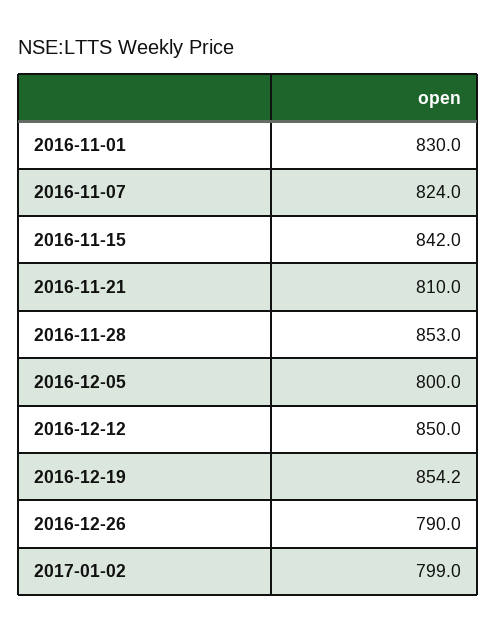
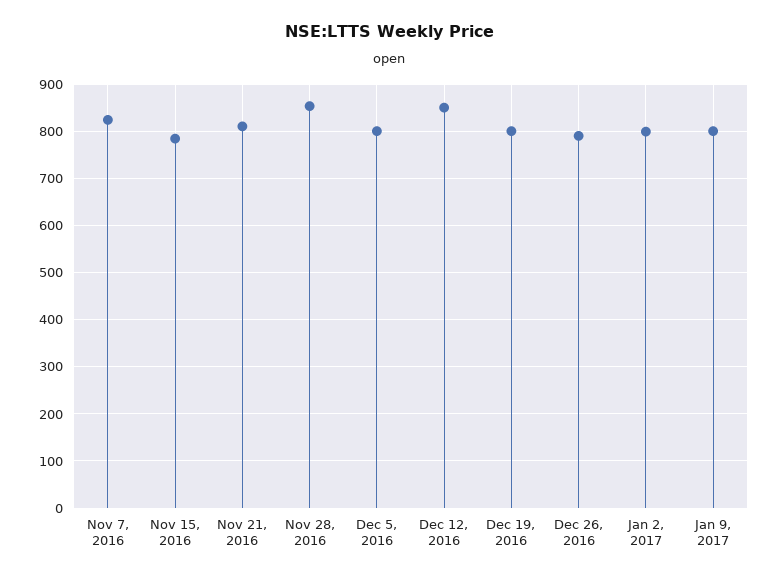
2016-11-01: 830 -> none
2016-11-15: 842 -> 780
2016-12-19: 854.2 -> 800
Jan 9, 2017: none -> 800

